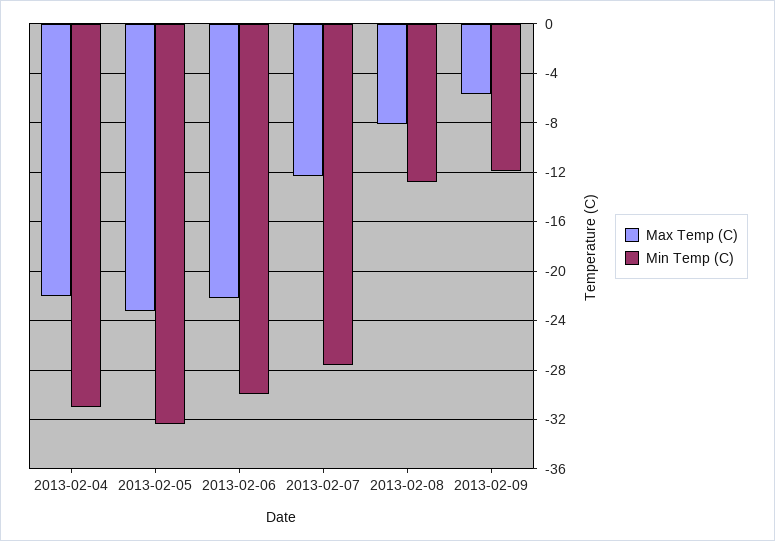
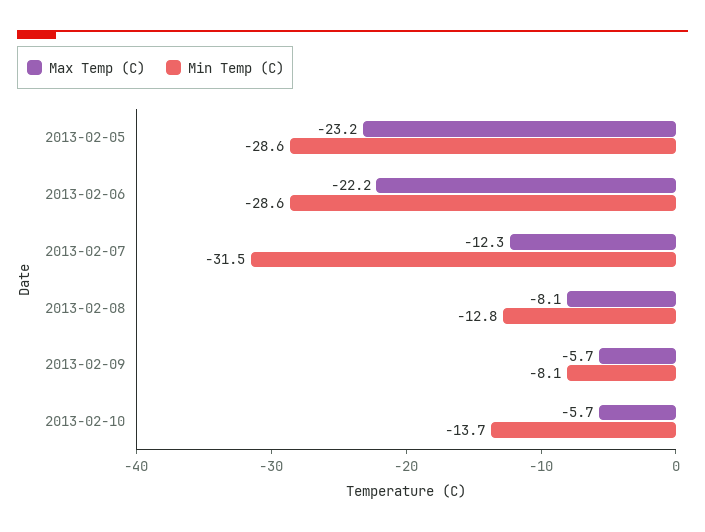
Max Temp (C), 2013-02-04: -22 -> none
Min Temp (C), 2013-02-04: -31 -> none
Min Temp (C), 2013-02-05: -32.5 -> -28.6
Min Temp (C), 2013-02-06: -30 -> -28.6
Min Temp (C), 2013-02-07: -27.5 -> -31.5
Min Temp (C), 2013-02-09: -12 -> -8.1
Max Temp (C), 2013-02-10: none -> -5.7
Min Temp (C), 2013-02-10: none -> -13.7

